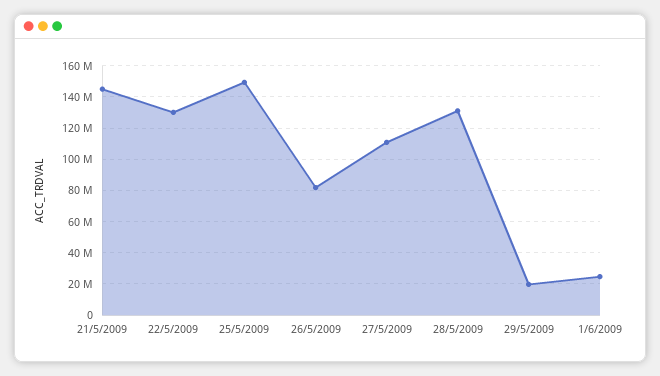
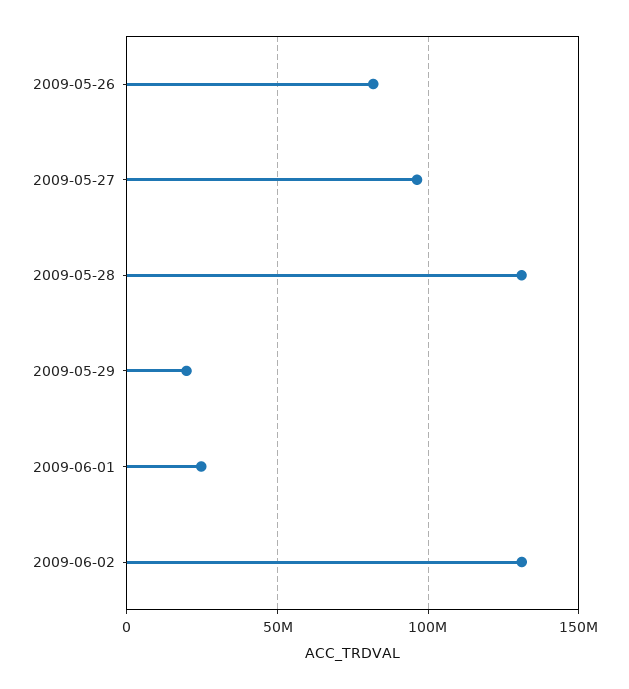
21/5/2009: 145000000 -> none
22/5/2009: 130000000 -> none
25/5/2009: 150000000 -> none
27/5/2009: 110000000 -> 95000000
2009-06-02: none -> 130000000

